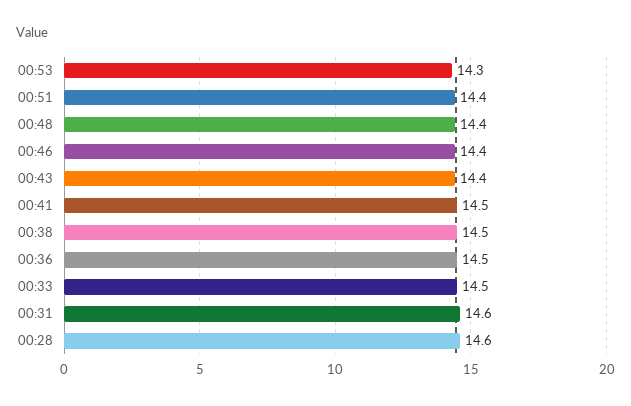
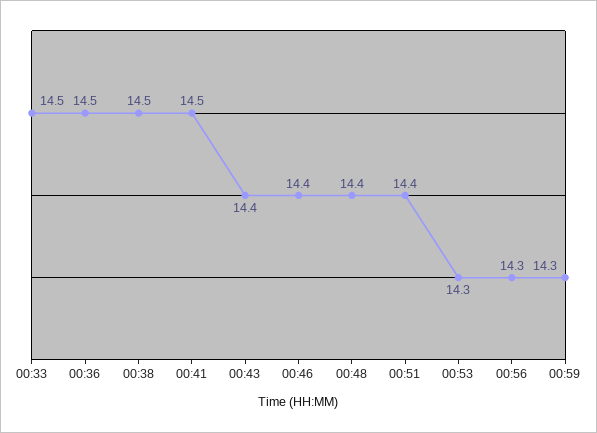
00:31: 14.6 -> none
00:28: 14.6 -> none
00:56: none -> 14.3
00:59: none -> 14.3

